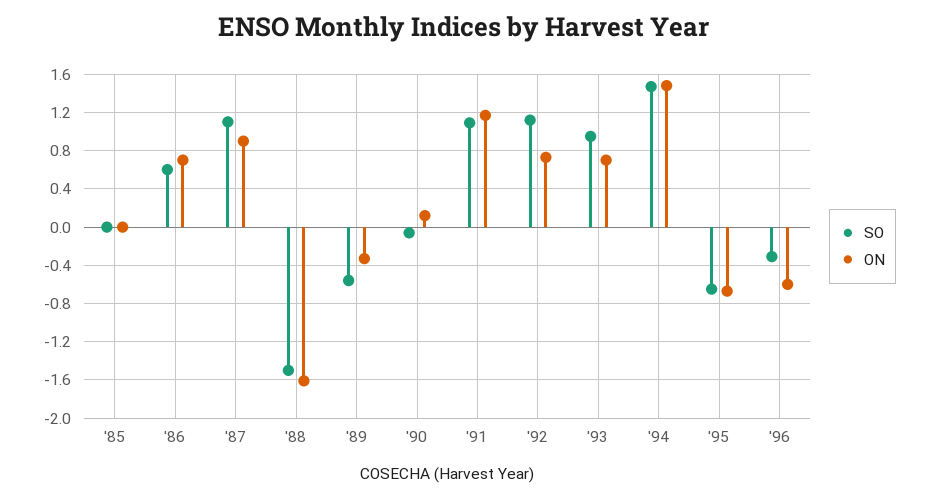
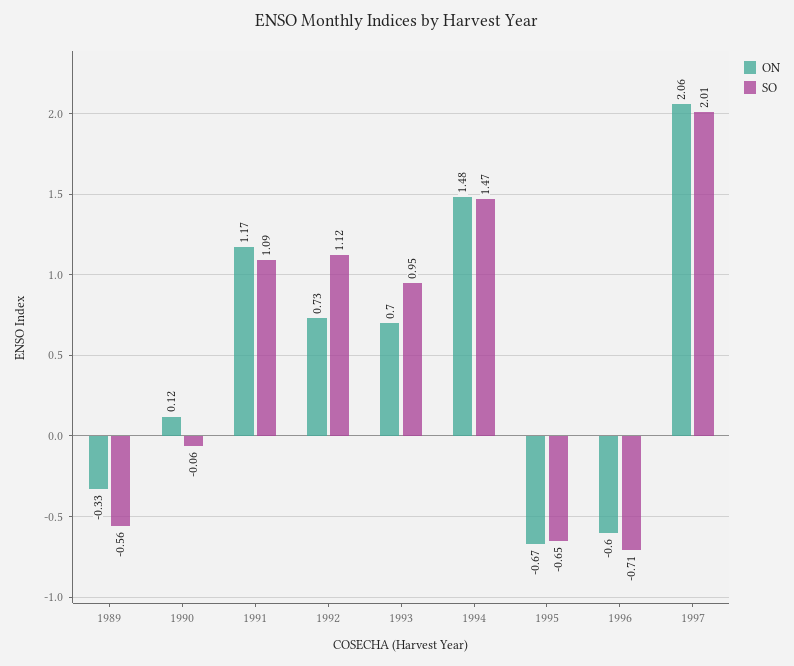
SO, '85: 0 -> none
ON, '85: 0 -> none
SO, '86: 0.6 -> none
ON, '86: 0.7 -> none
SO, '87: 1.1 -> none
ON, '87: 0.9 -> none
SO, '88: -1.5 -> none
ON, '88: -1.6 -> none
SO, '96: -0.3 -> -0.71
ON, 1997: none -> 2.06
SO, 1997: none -> 2.01

